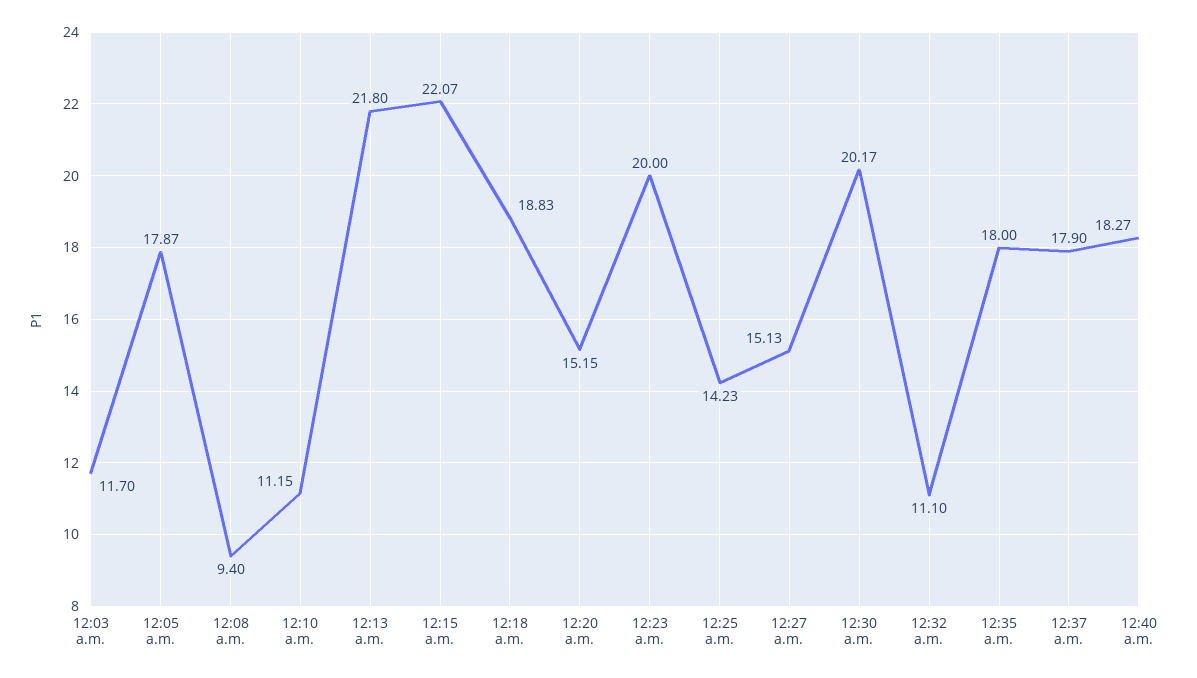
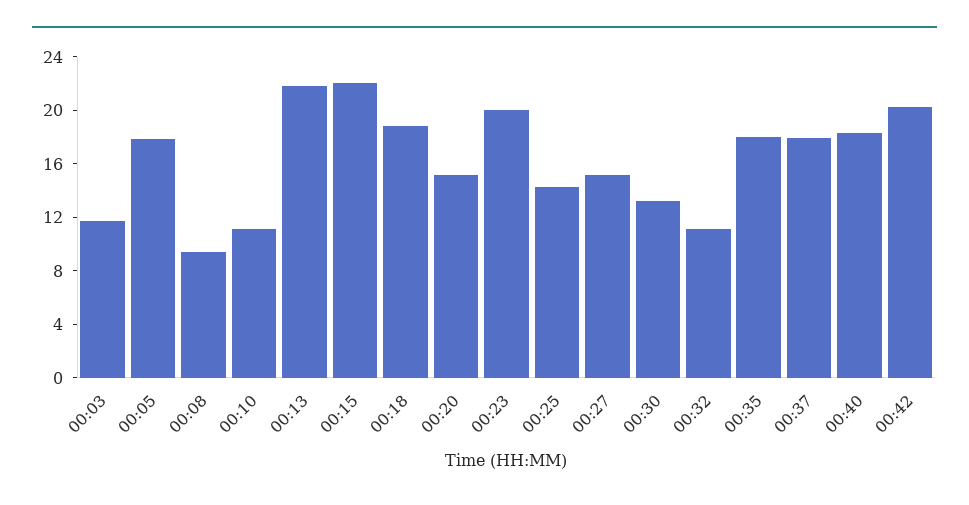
12:30 a.m.: 20.17 -> 13
00:42: none -> 20

